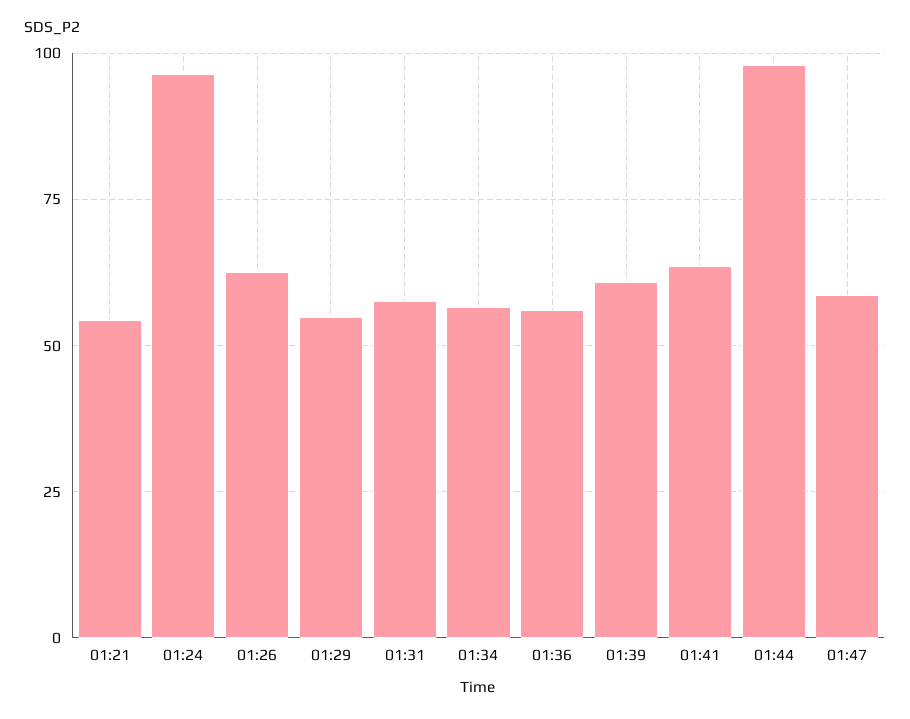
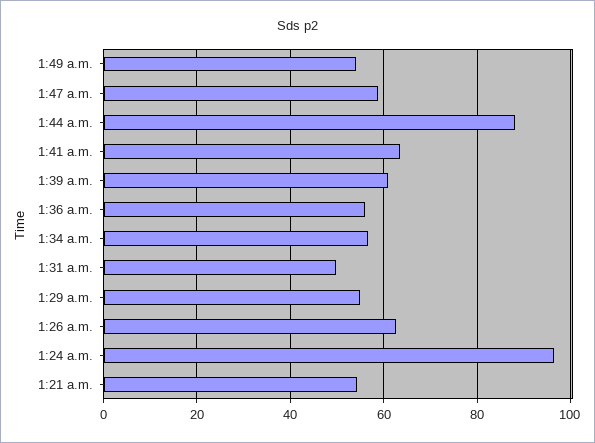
01:31: 57.5 -> 50
01:44: 97.5 -> 88
1:49 a.m.: none -> 54

